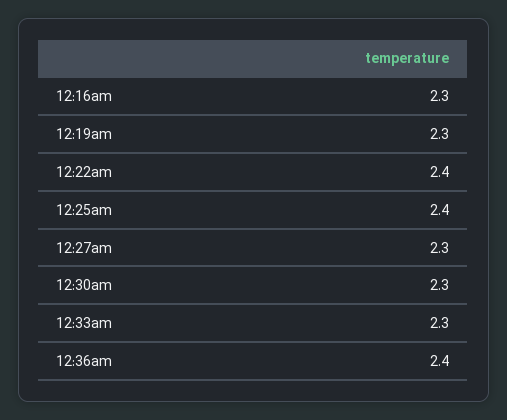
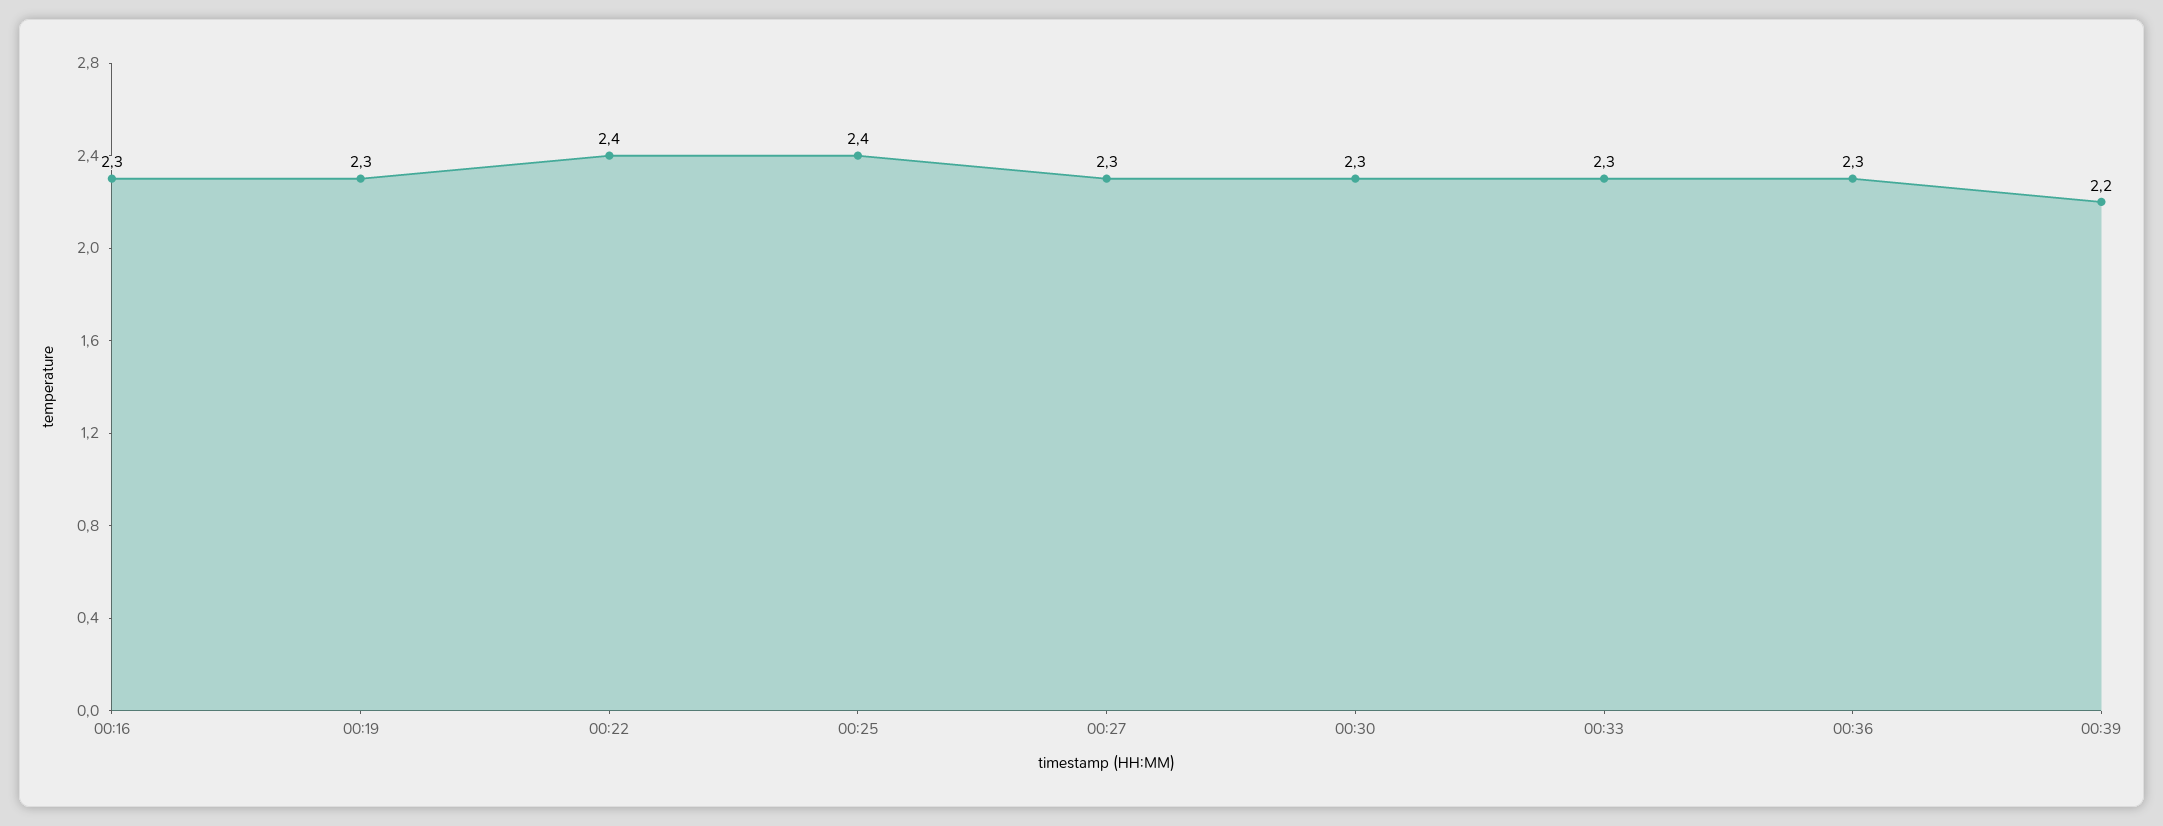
12:36am: 2.4 -> 2.3
00:39: none -> 2.2

